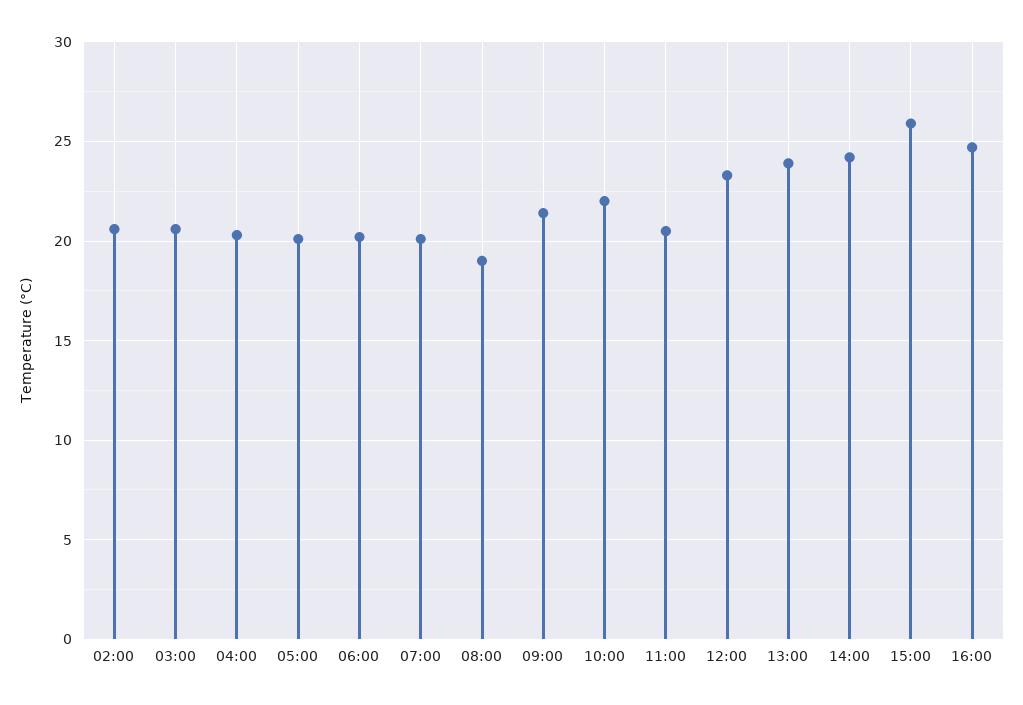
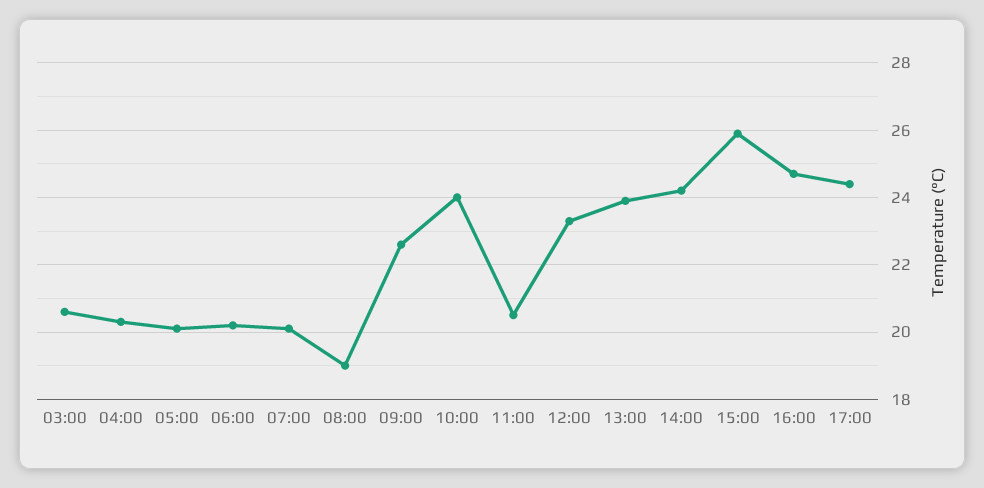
02:00: 20.5 -> none
09:00: 21.5 -> 22.5
10:00: 22 -> 24
17:00: none -> 24.5

